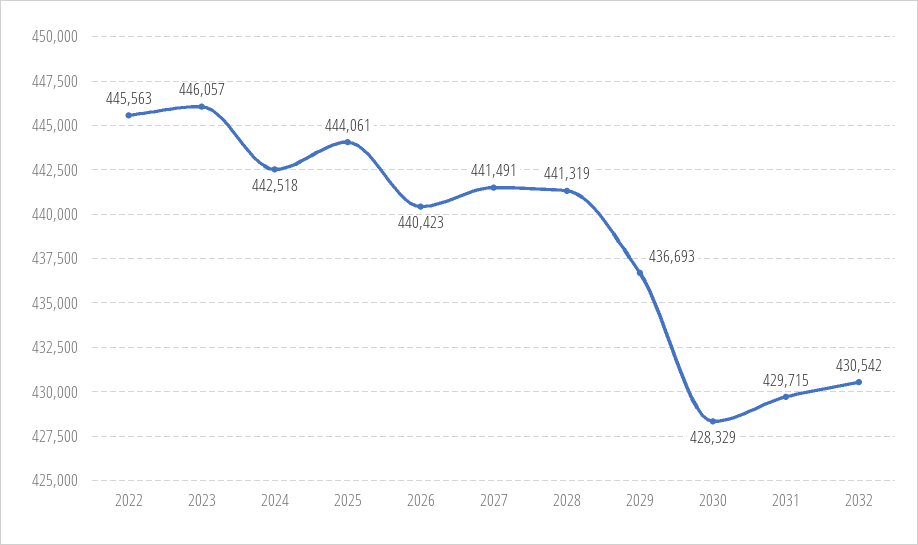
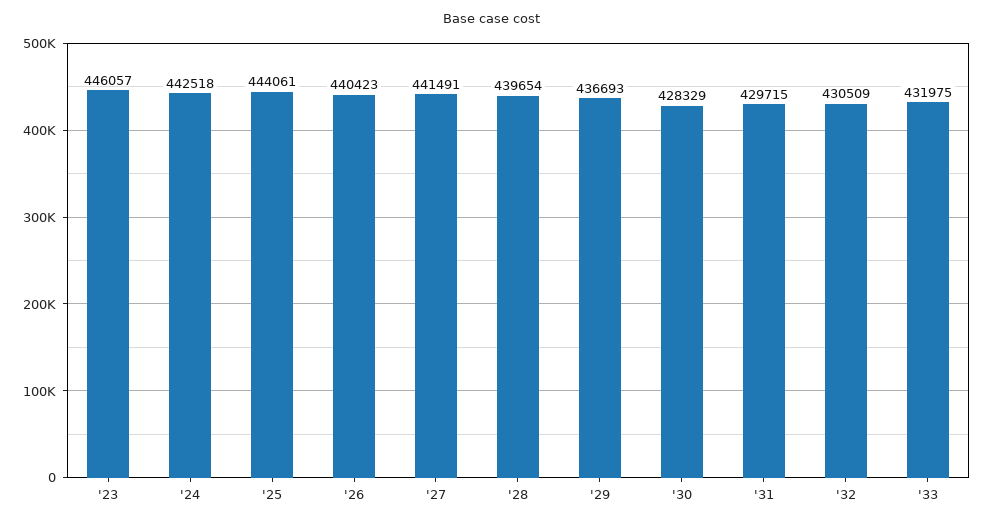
2022: 445563 -> none
2028: 441319 -> 439654
2032: 430542 -> 430509
'33: none -> 431975

